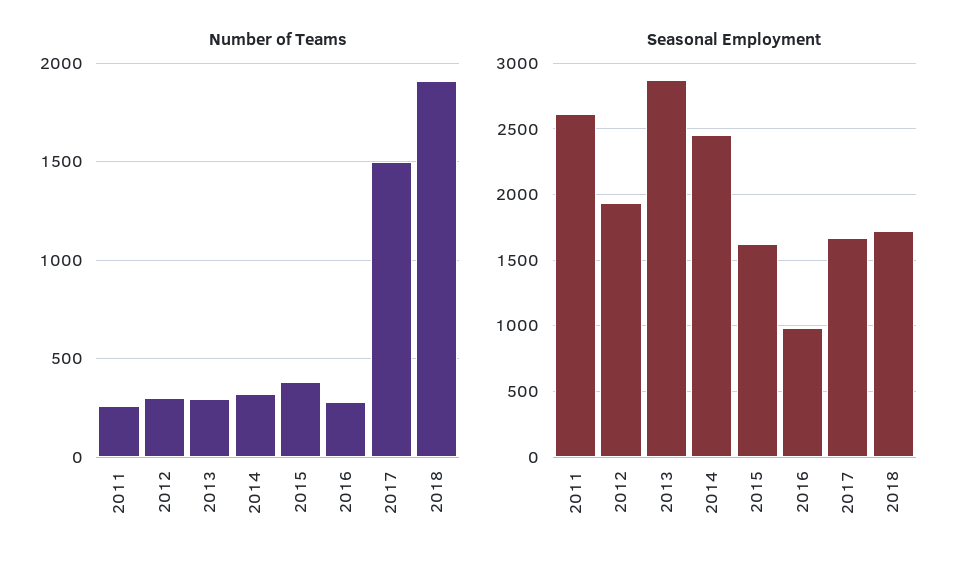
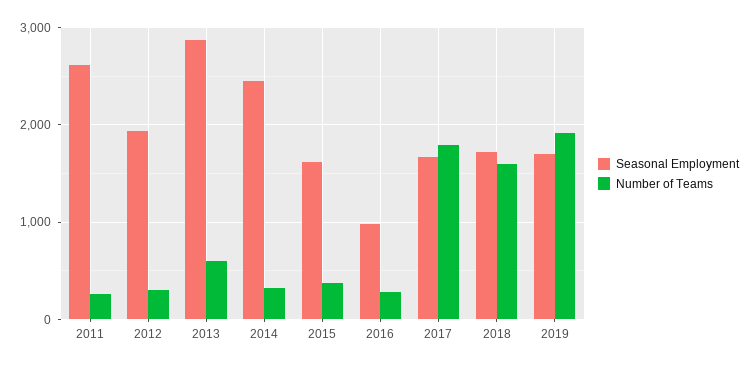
Number of Teams, 2013: 300 -> 600
Number of Teams, 2017: 1500 -> 1800
Number of Teams, 2018: 1900 -> 1600
Seasonal Employment, 2019: none -> 1700
Number of Teams, 2019: none -> 1900

